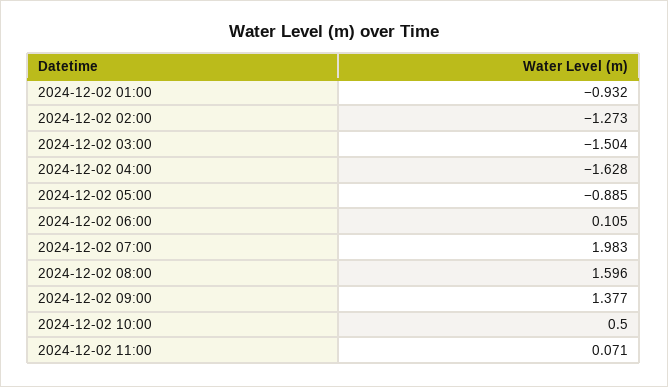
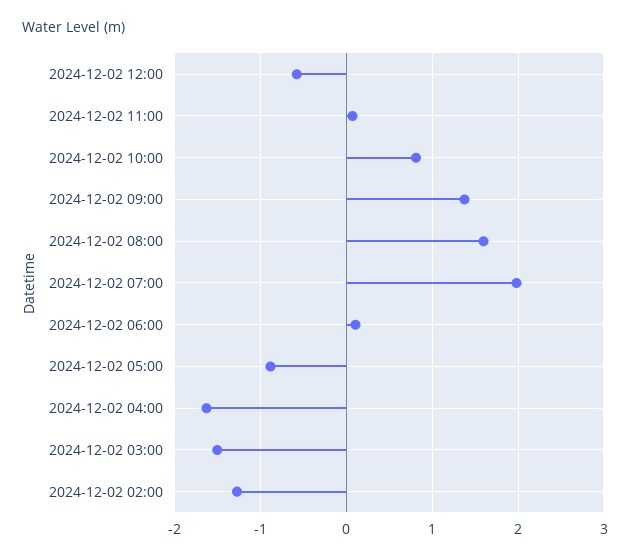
2024-12-02 01:00: -0.932 -> none
2024-12-02 10:00: 0.5 -> 0.8
2024-12-02 12:00: none -> -0.6

